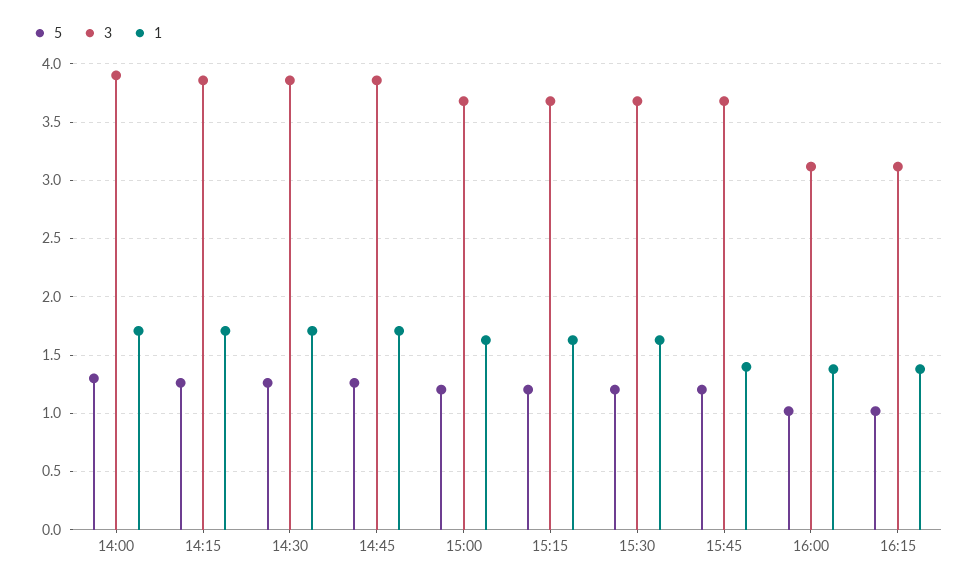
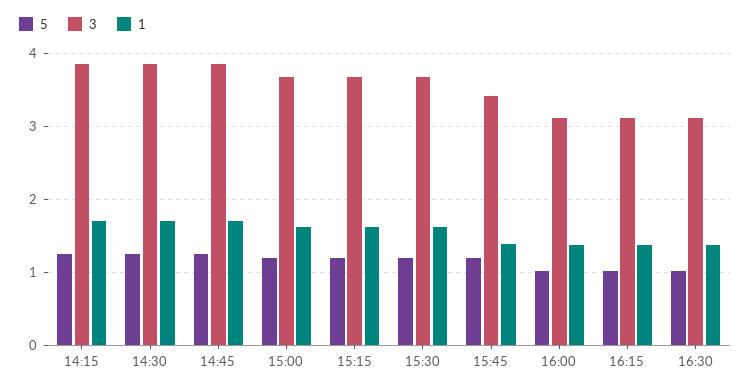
5, 14:00: 1.3 -> none
3, 14:00: 3.9 -> none
1, 14:00: 1.7 -> none
3, 15:45: 3.7 -> 3.4
5, 16:30: none -> 1
3, 16:30: none -> 3.1
1, 16:30: none -> 1.4

